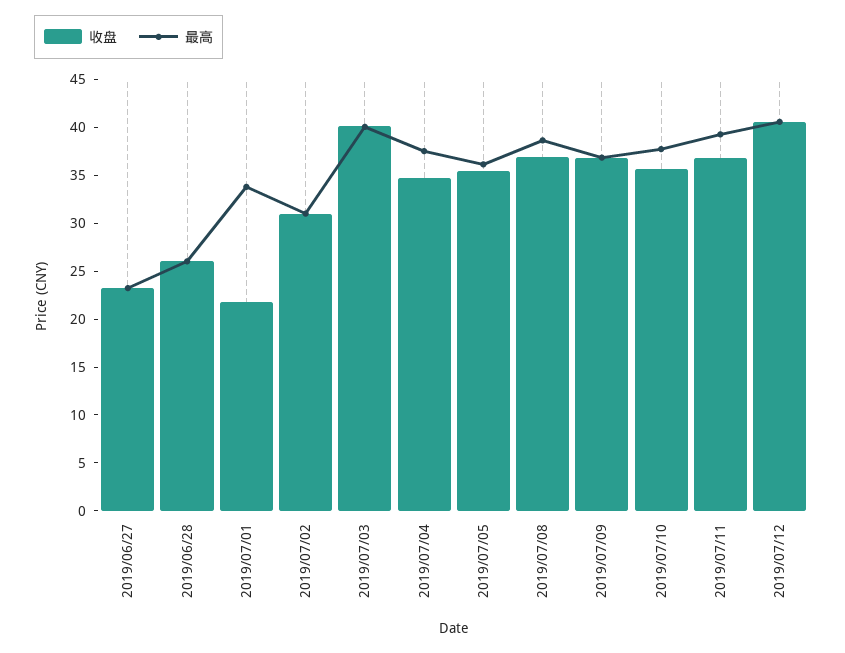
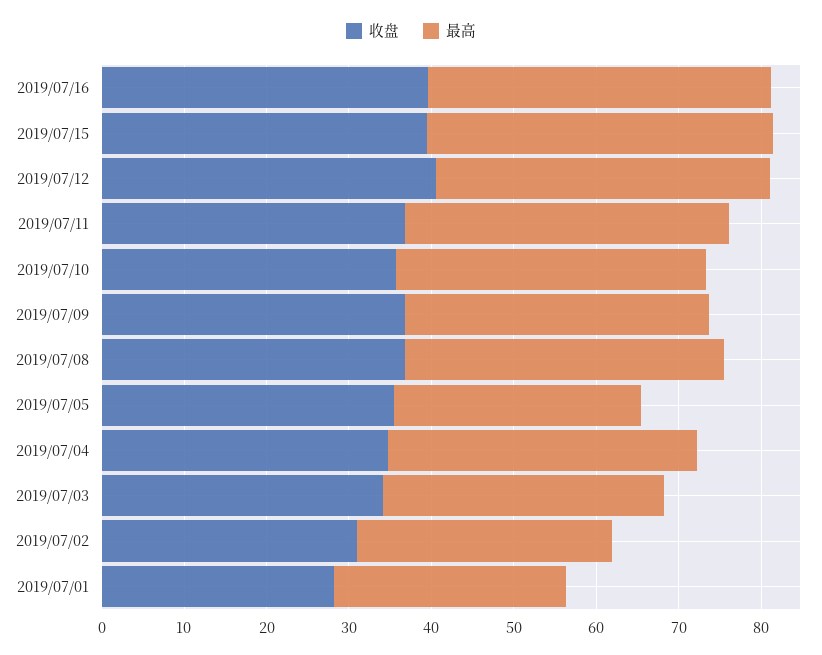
收盘, 2019/06/27: 23 -> none
最高, 2019/06/27: 23 -> none
收盘, 2019/06/28: 26 -> none
最高, 2019/06/28: 26 -> none
收盘, 2019/07/01: 22 -> 28
最高, 2019/07/01: 34 -> 28
收盘, 2019/07/03: 40 -> 34
最高, 2019/07/03: 40 -> 34
最高, 2019/07/05: 36 -> 30
收盘, 2019/07/16: none -> 40
最高, 2019/07/16: none -> 42
收盘, 2019/07/15: none -> 40
最高, 2019/07/15: none -> 42

